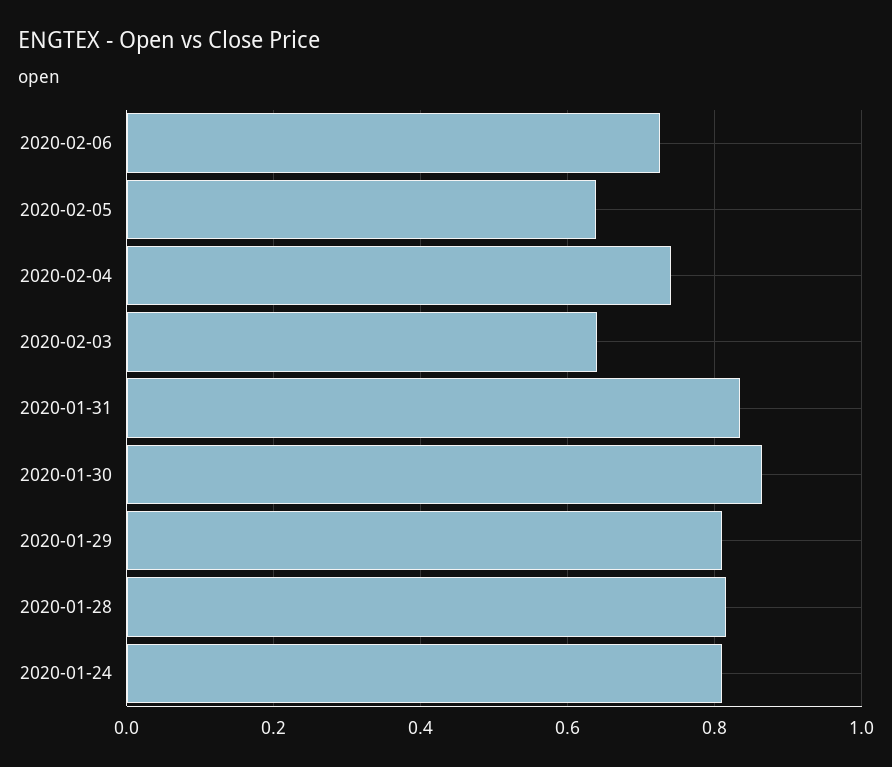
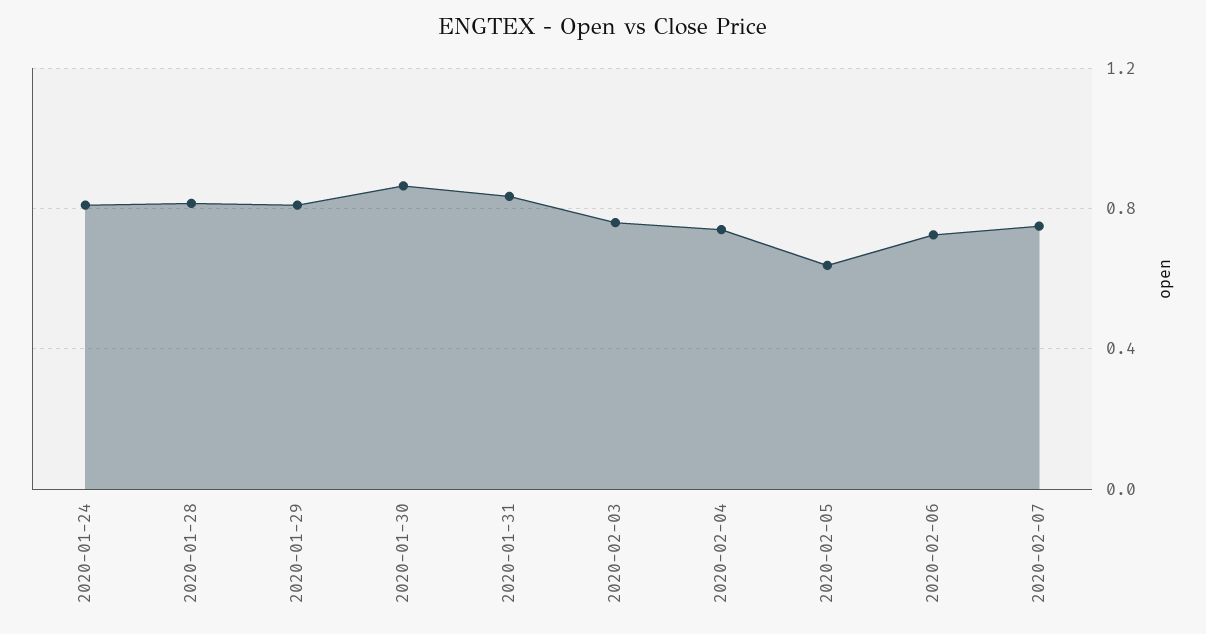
2020-02-03: 0.64 -> 0.75
2020-02-07: none -> 0.75

